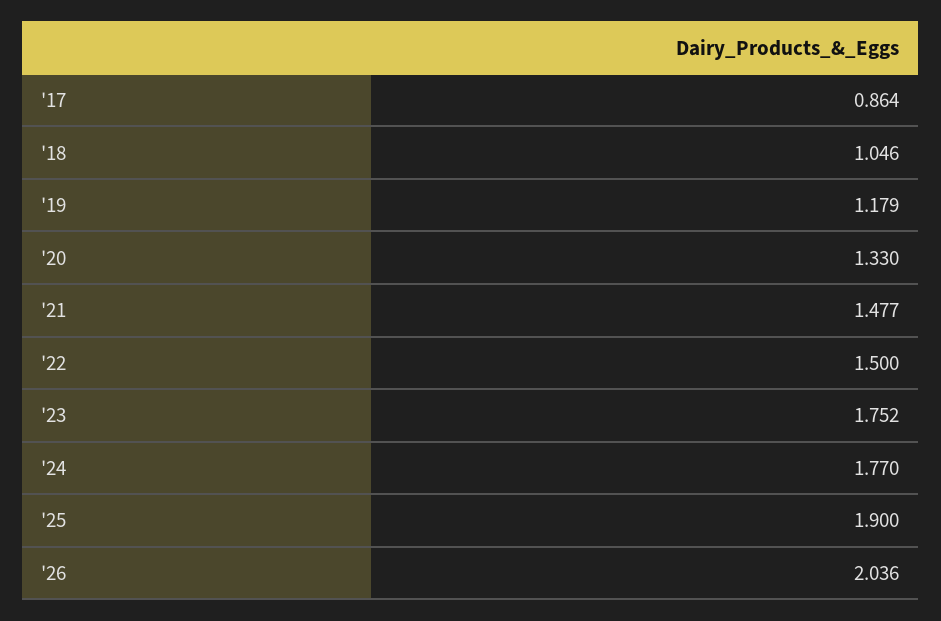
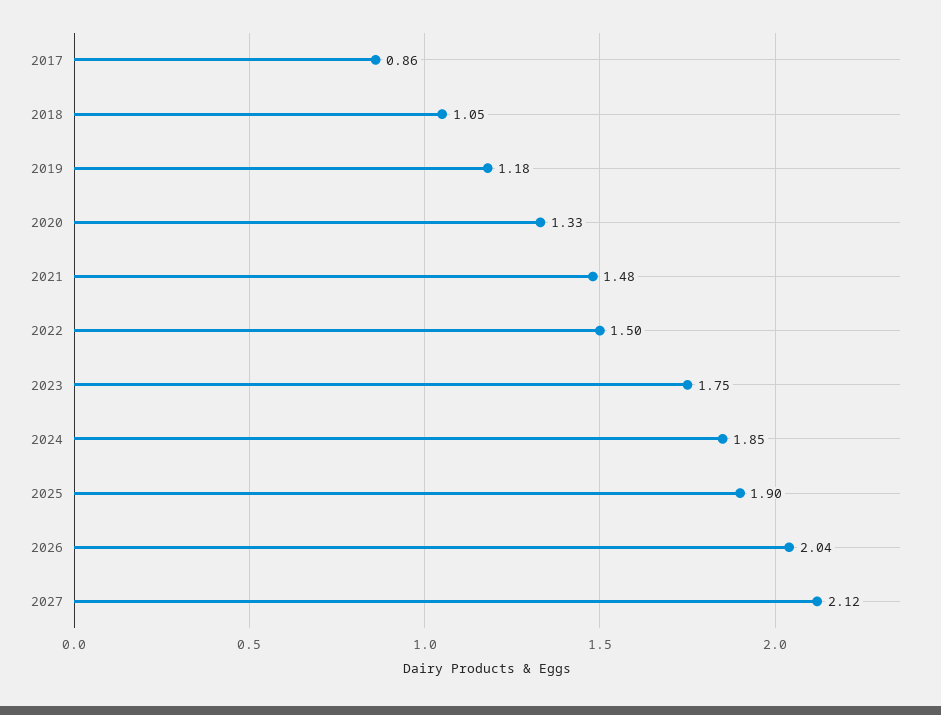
'24: 1.77 -> 1.85
2027: none -> 2.12

